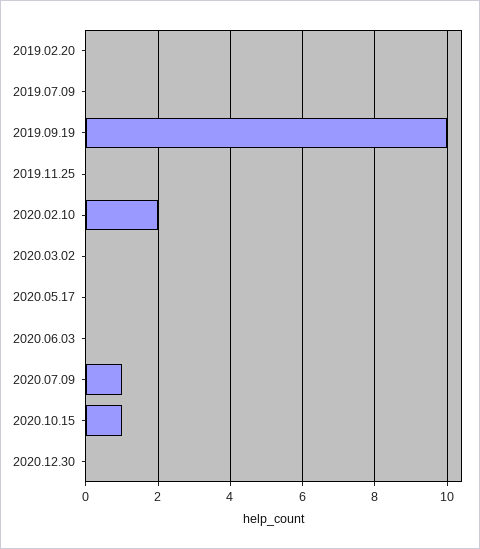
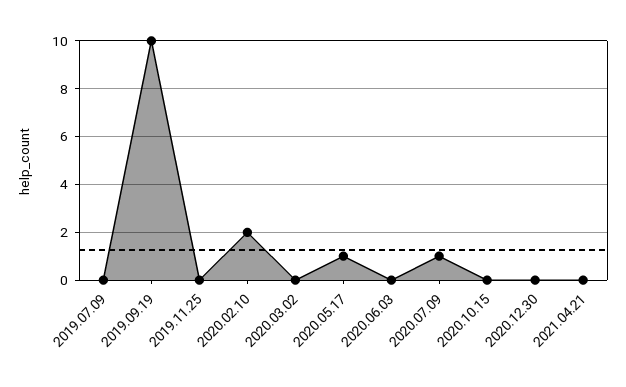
2019.02.20: 0 -> none
2020.05.17: 0 -> 1
2020.10.15: 1 -> 0
2021.04.21: none -> 0

